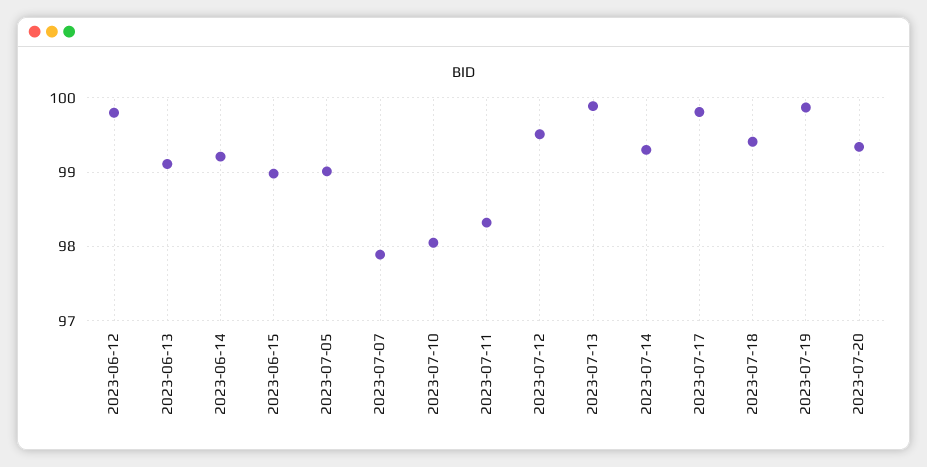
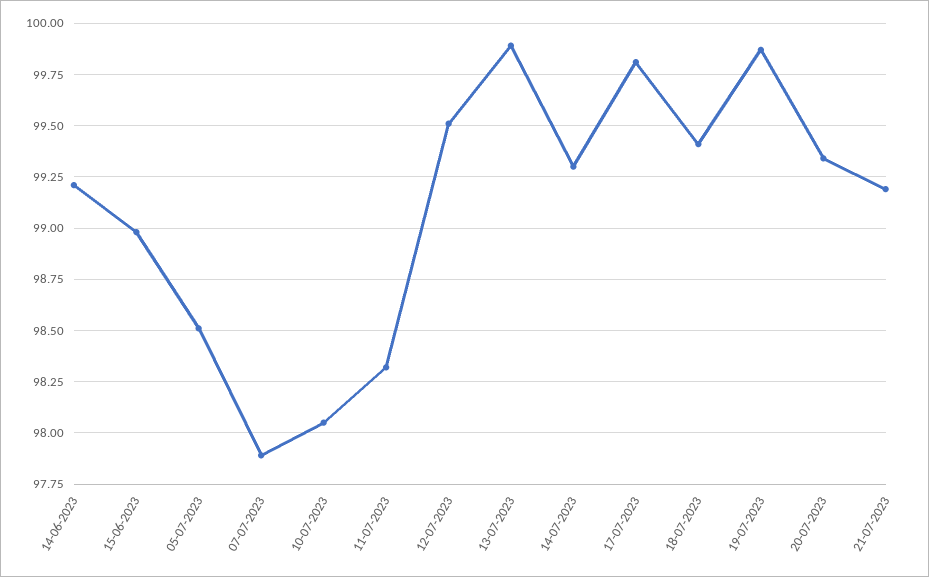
2023-06-12: 99.8 -> none
2023-06-13: 99.1 -> none
2023-07-05: 99 -> 98.5
21-07-2023: none -> 99.2

